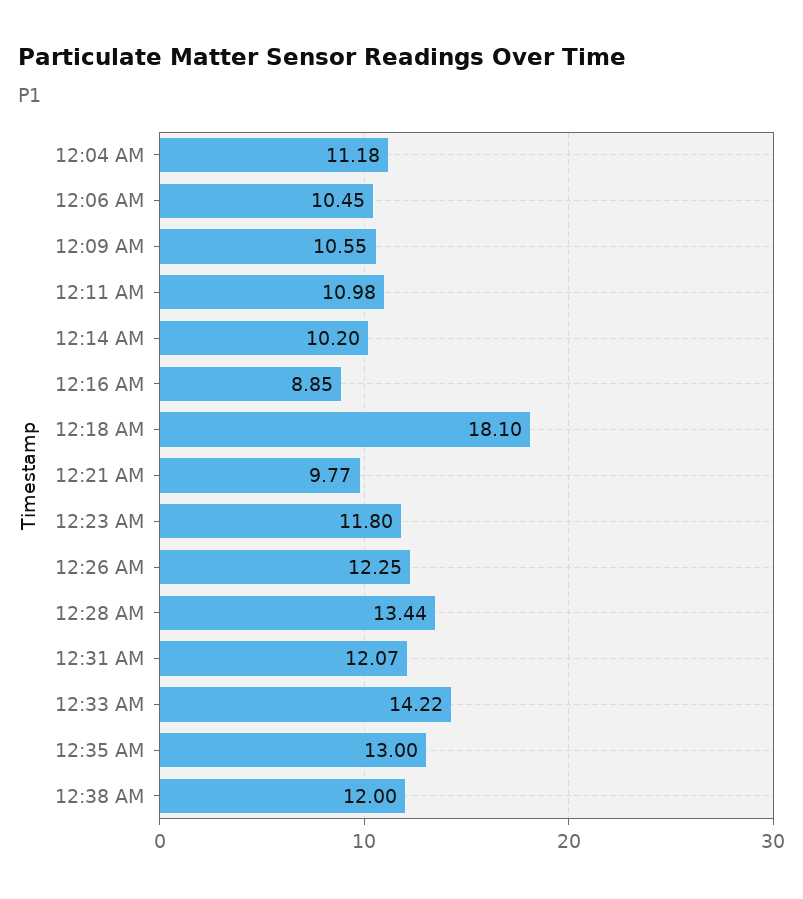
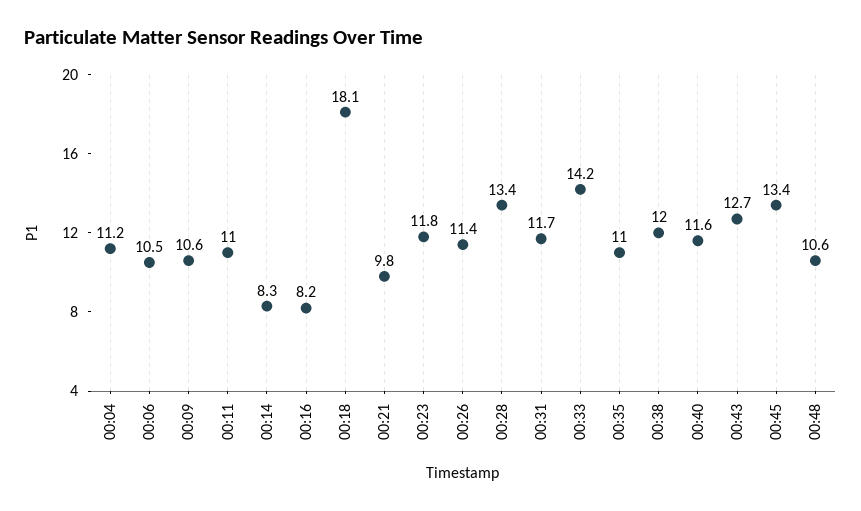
12:14 AM: 10.2 -> 8.3
12:16 AM: 8.85 -> 8.2
12:26 AM: 12.25 -> 11.4
12:31 AM: 12.07 -> 11.7
12:35 AM: 13 -> 11
00:40: none -> 11.6
00:43: none -> 12.7
00:45: none -> 13.4
00:48: none -> 10.6

